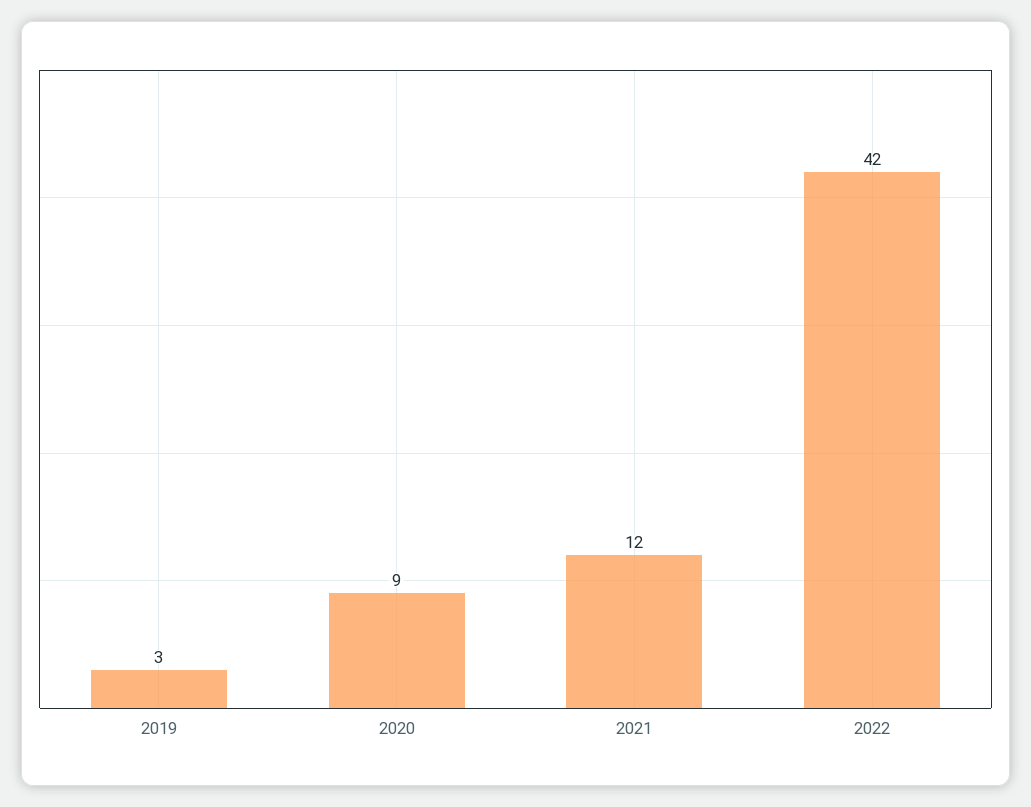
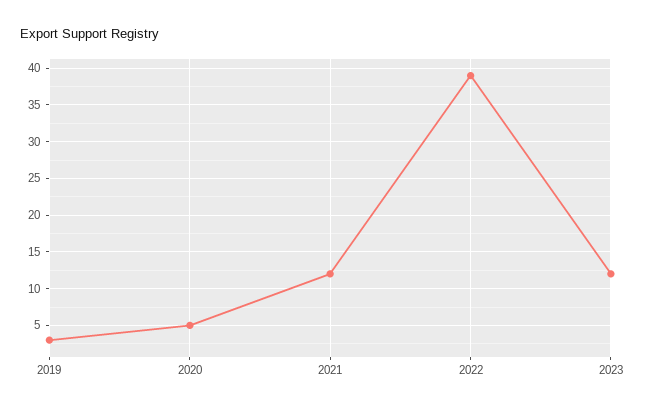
2020: 9 -> 5
2022: 42 -> 39
2023: none -> 12

